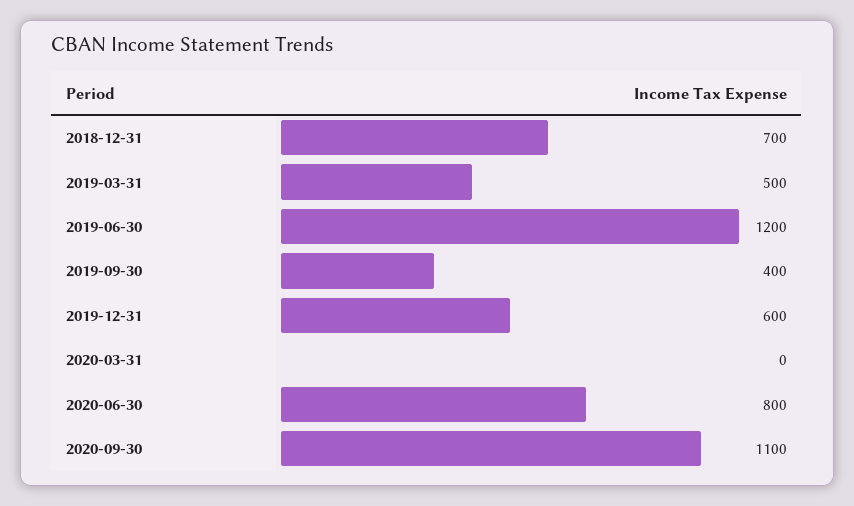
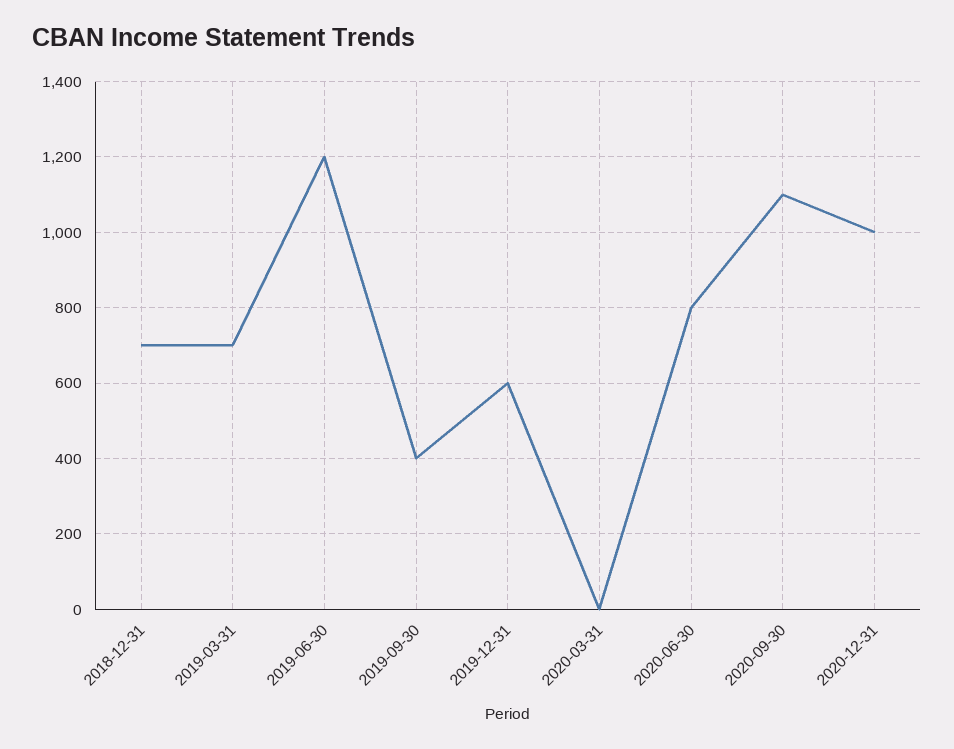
2019-03-31: 500 -> 700
2020-12-31: none -> 1000

